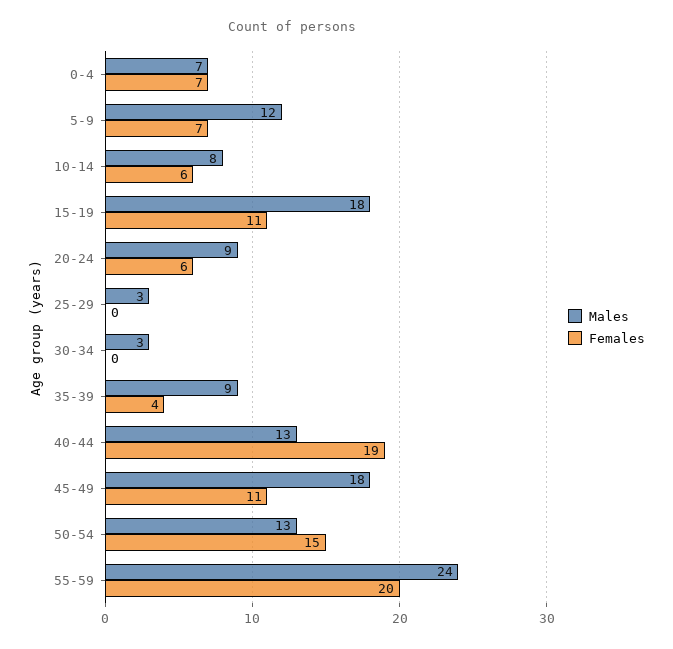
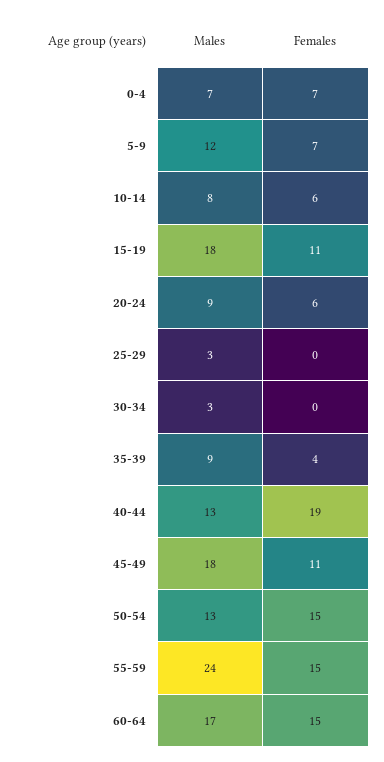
Females, 55-59: 20 -> 15
Males, 60-64: none -> 17
Females, 60-64: none -> 15

